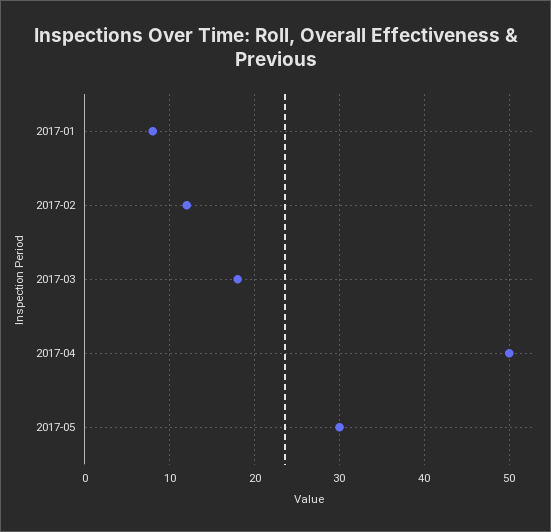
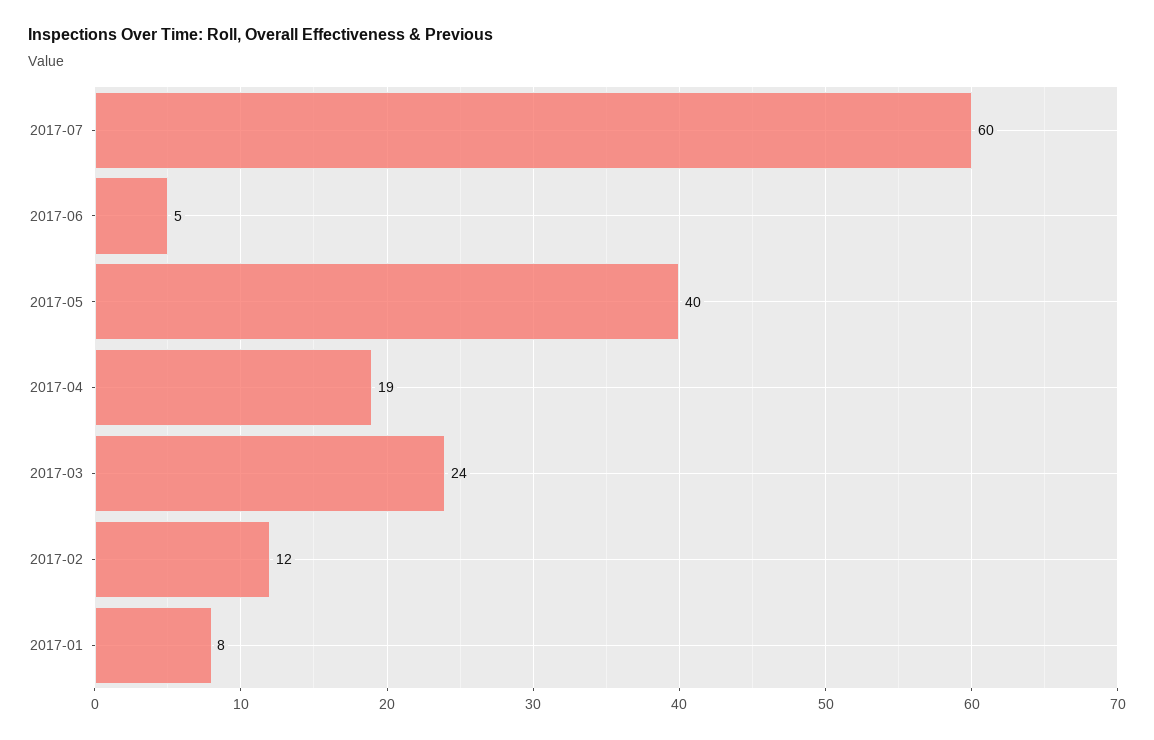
2017-03: 18 -> 24
2017-04: 50 -> 19
2017-05: 30 -> 40
2017-07: none -> 60
2017-06: none -> 5

